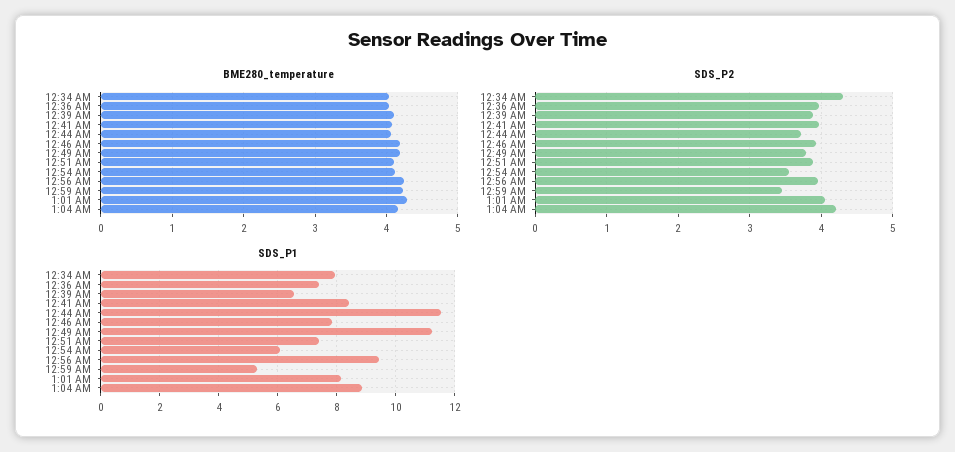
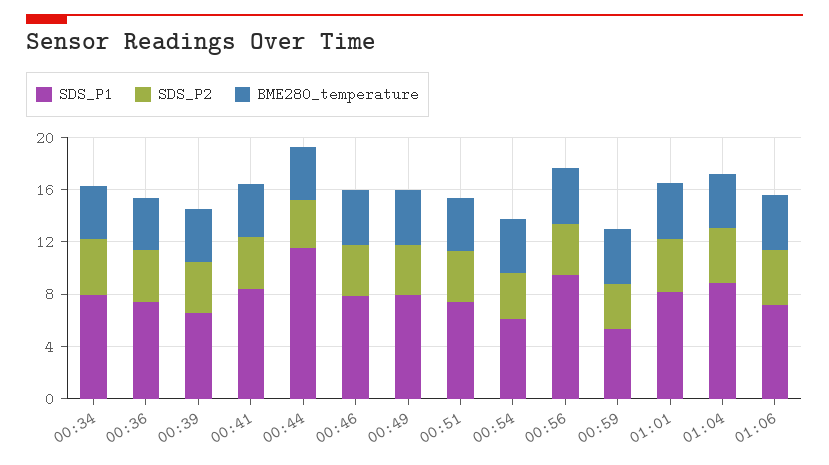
SDS_P1, 12:49 AM: 11.25 -> 8
SDS_P1, 01:06: none -> 7
SDS_P2, 01:06: none -> 4
BME280_temperature, 01:06: none -> 4

